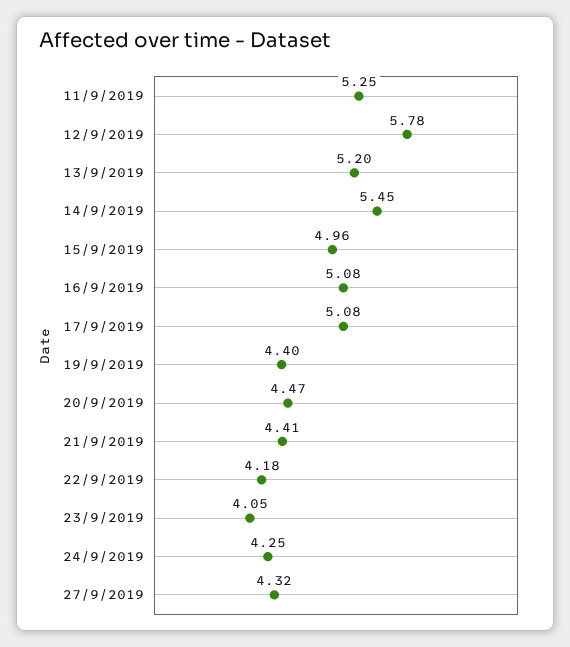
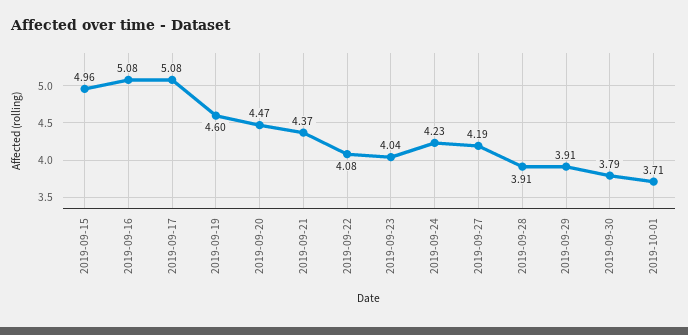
11/9/2019: 5.25 -> none
12/9/2019: 5.78 -> none
13/9/2019: 5.2 -> none
14/9/2019: 5.45 -> none
19/9/2019: 4.4 -> 4.6
21/9/2019: 4.41 -> 4.37
22/9/2019: 4.18 -> 4.08
23/9/2019: 4.05 -> 4.04
24/9/2019: 4.25 -> 4.23
27/9/2019: 4.32 -> 4.19
2019-09-28: none -> 3.91
2019-09-29: none -> 3.91
2019-09-30: none -> 3.79
2019-10-01: none -> 3.71

